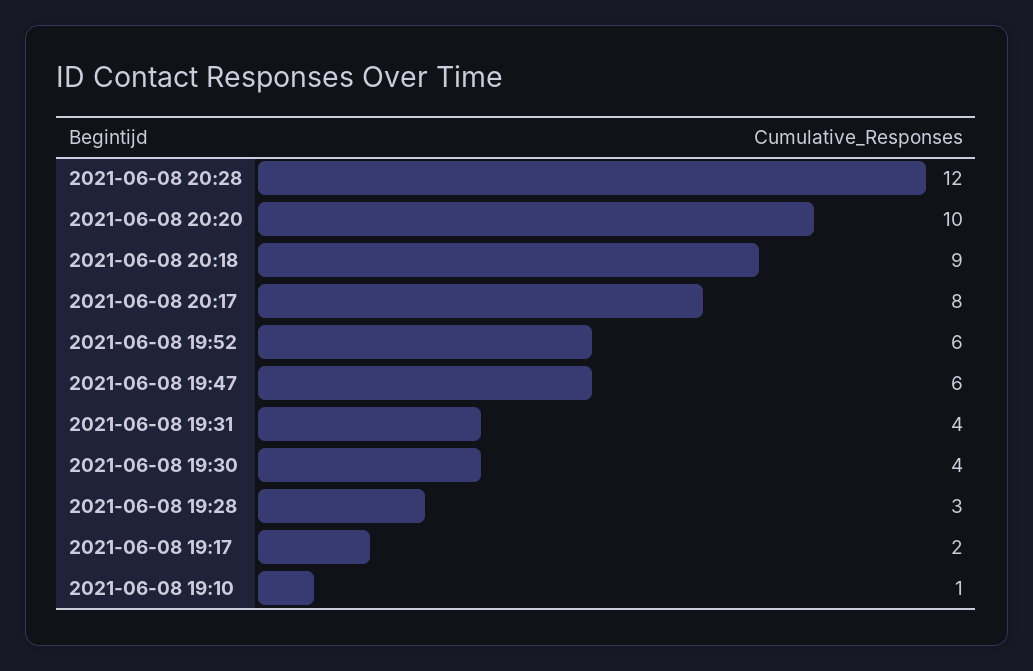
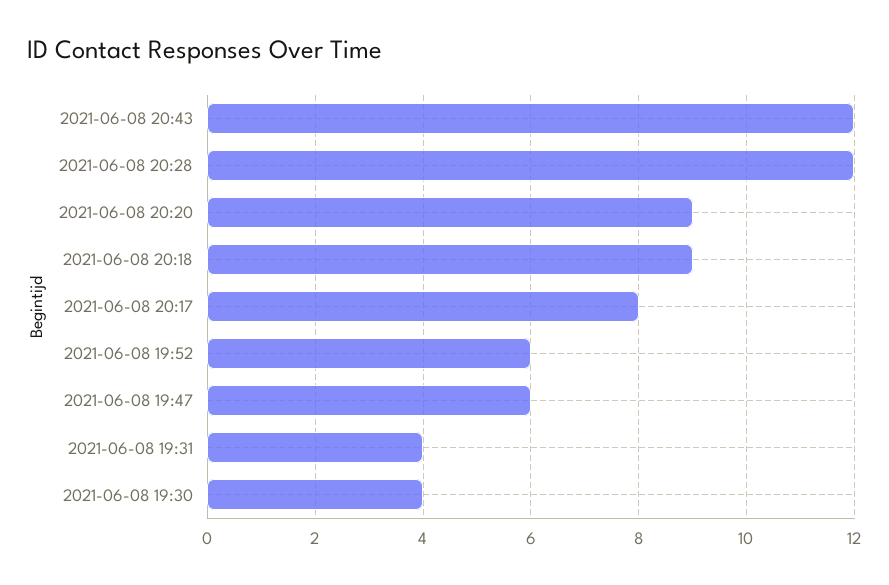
2021-06-08 20:20: 10 -> 9
2021-06-08 19:28: 3 -> none
2021-06-08 19:17: 2 -> none
2021-06-08 19:10: 1 -> none
2021-06-08 20:43: none -> 12

